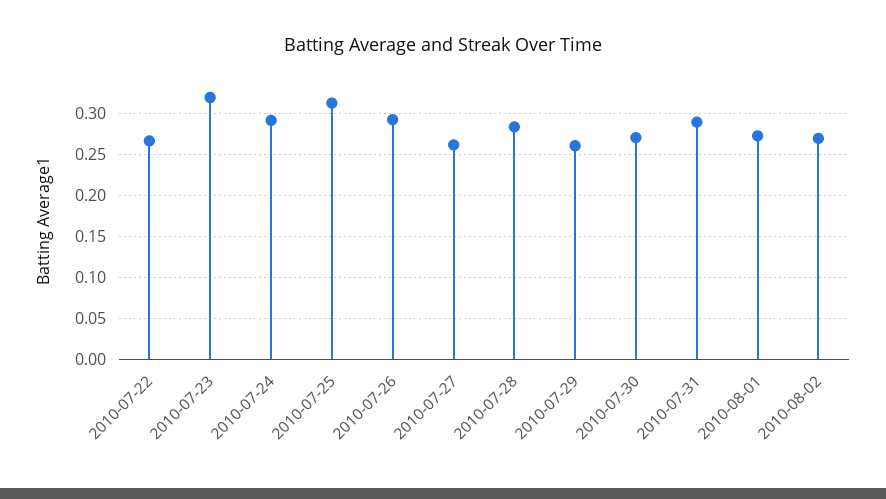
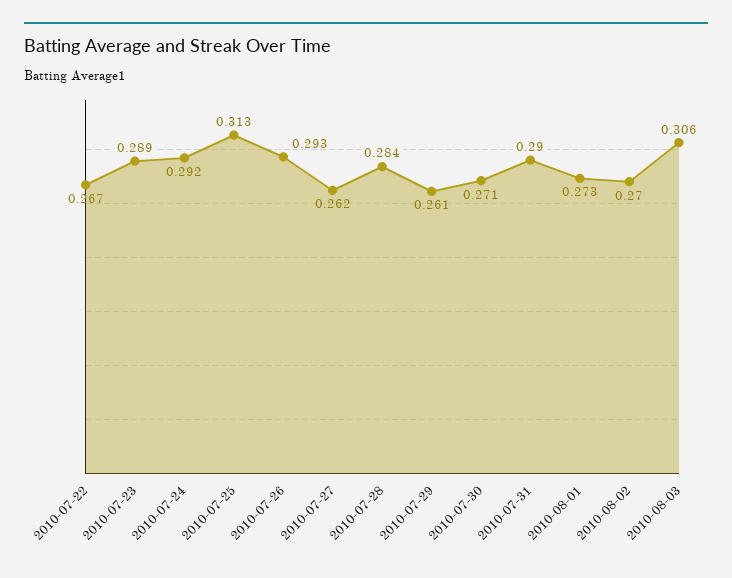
2010-07-23: 0.32 -> 0.289
2010-08-03: none -> 0.306

